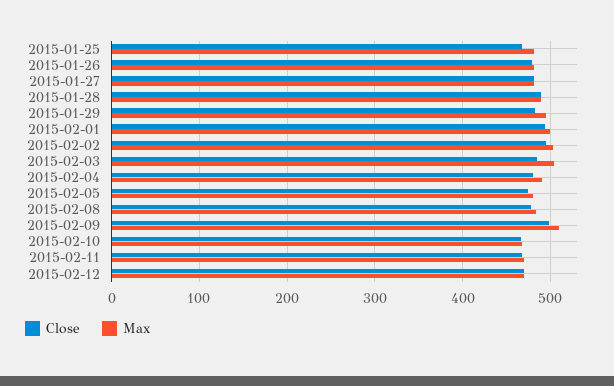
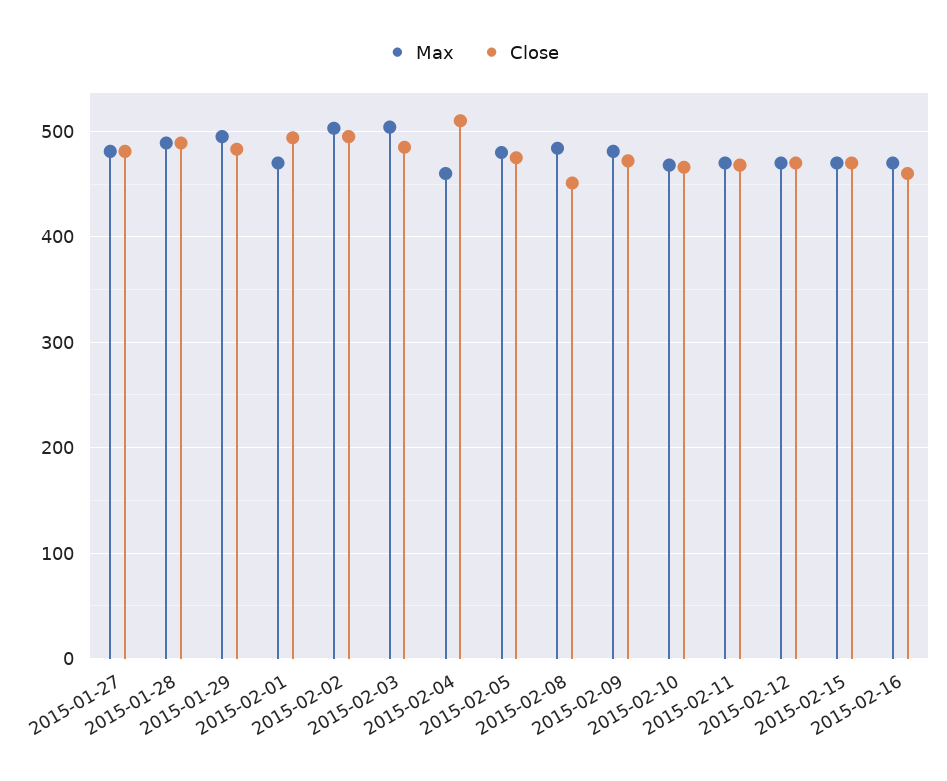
Close, 2015-01-25: 470 -> none
Max, 2015-01-25: 480 -> none
Close, 2015-01-26: 480 -> none
Max, 2015-01-26: 480 -> none
Max, 2015-02-01: 500 -> 470
Close, 2015-02-04: 480 -> 510
Max, 2015-02-04: 490 -> 460
Close, 2015-02-08: 480 -> 450
Close, 2015-02-09: 500 -> 470
Max, 2015-02-09: 510 -> 480
Max, 2015-02-15: none -> 470
Close, 2015-02-15: none -> 470
Max, 2015-02-16: none -> 470
Close, 2015-02-16: none -> 460

